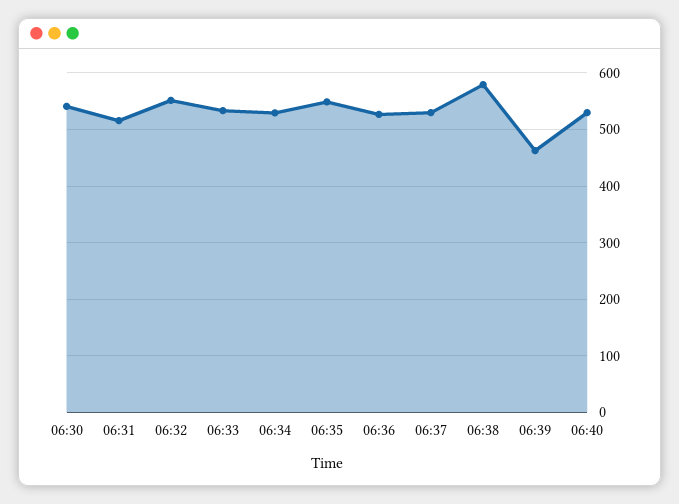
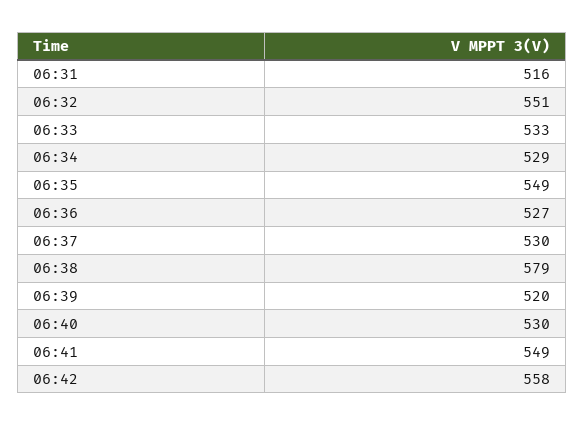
06:30: 540 -> none
06:39: 460 -> 520
06:41: none -> 549
06:42: none -> 558

